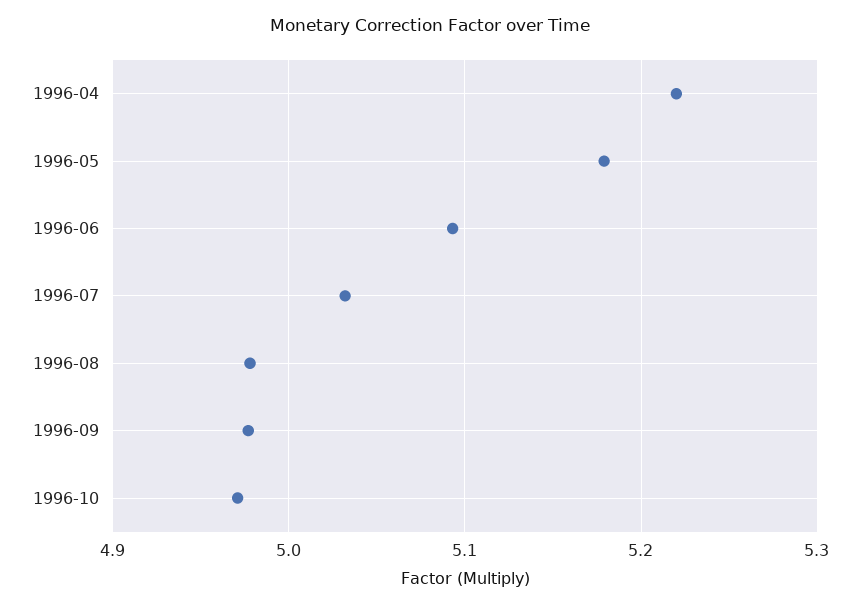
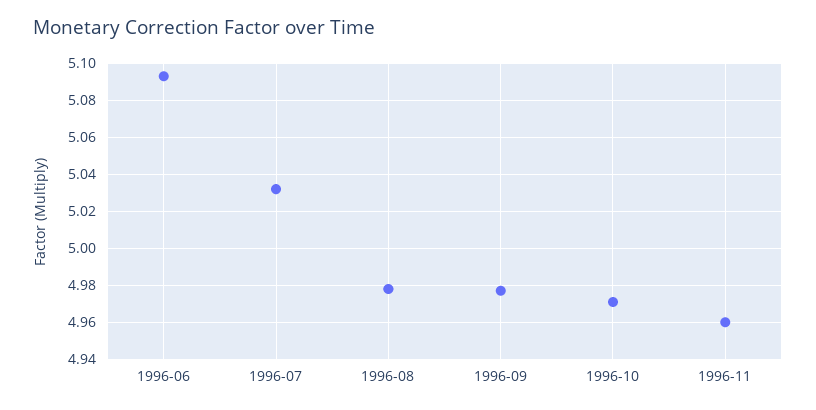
1996-04: 5.22 -> none
1996-05: 5.18 -> none
1996-11: none -> 4.96

